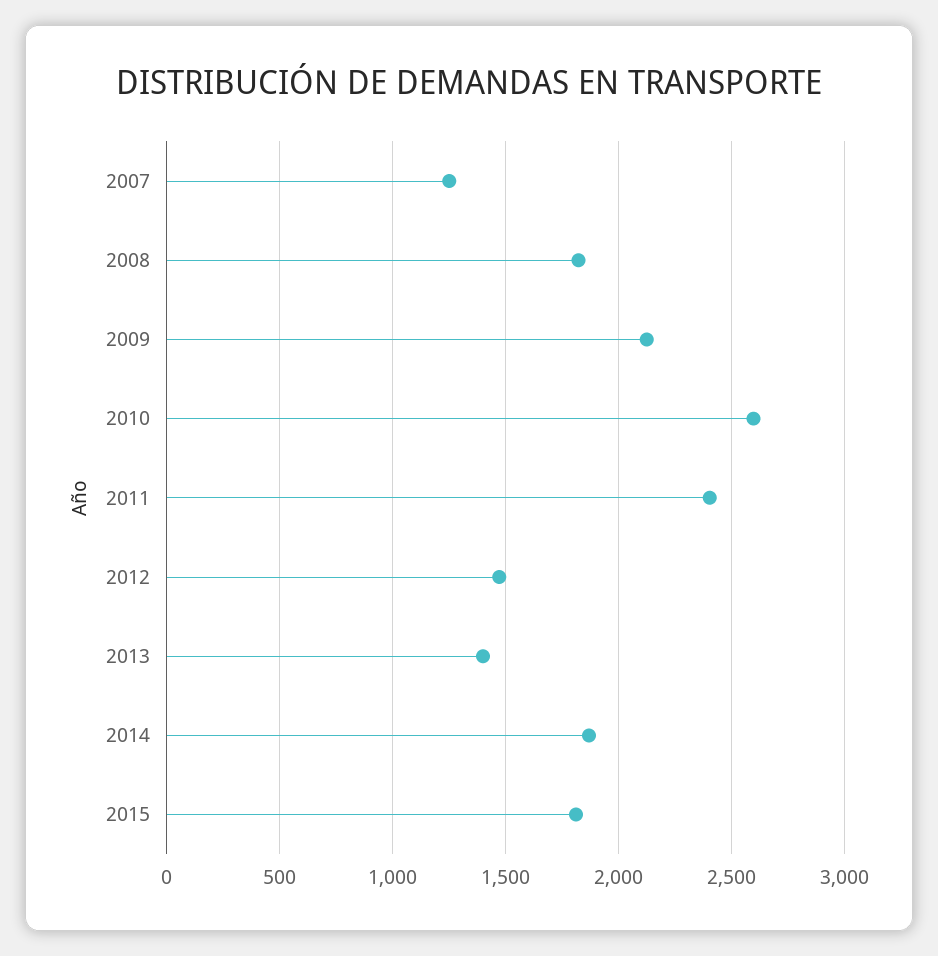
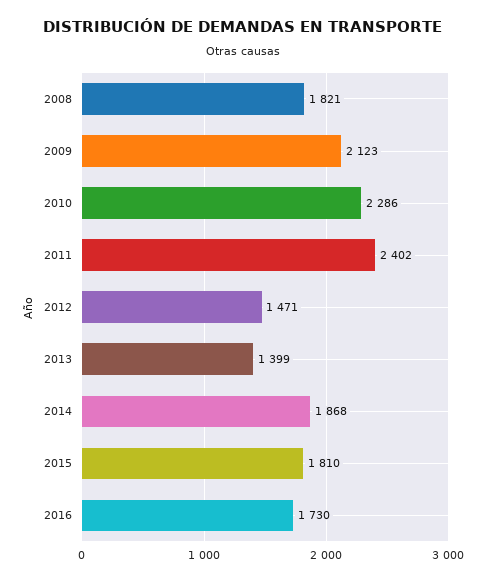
2007: 1250 -> none
2010: 2600 -> 2286
2016: none -> 1730

